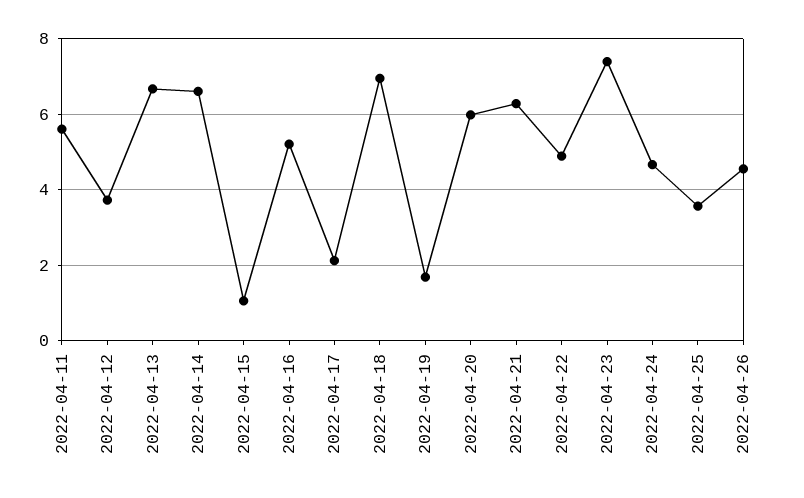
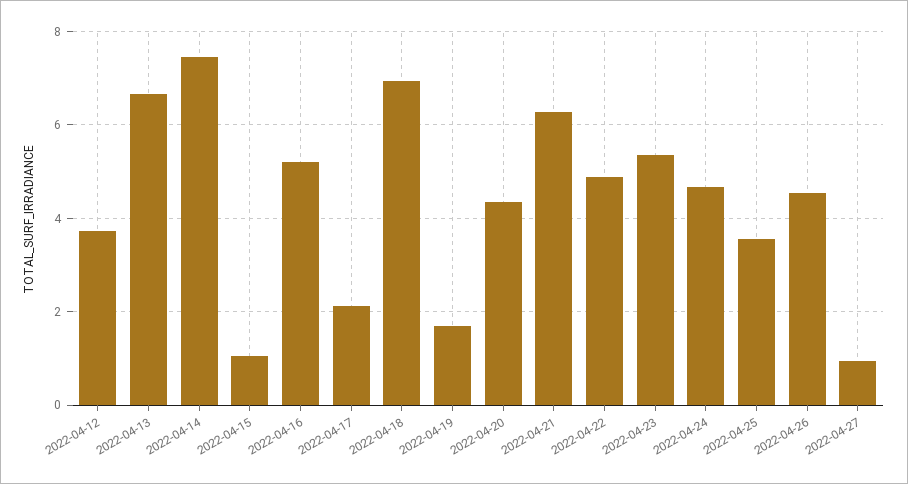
2022-04-11: 5.6 -> none
2022-04-14: 6.6 -> 7.4
2022-04-20: 6 -> 4.4
2022-04-23: 7.4 -> 5.4
2022-04-27: none -> 1

